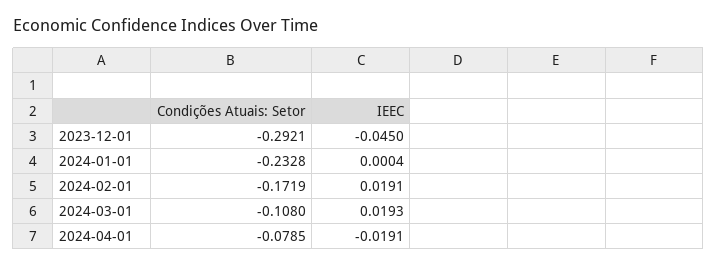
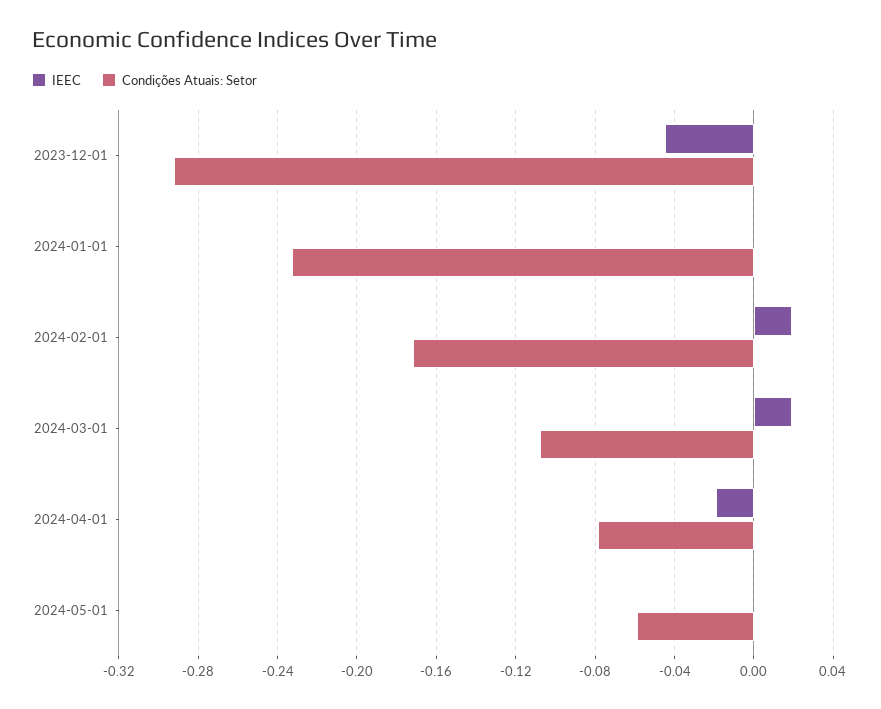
IEEC, 2024-05-01: none -> 0
Condições Atuais: Setor, 2024-05-01: none -> -0.06

